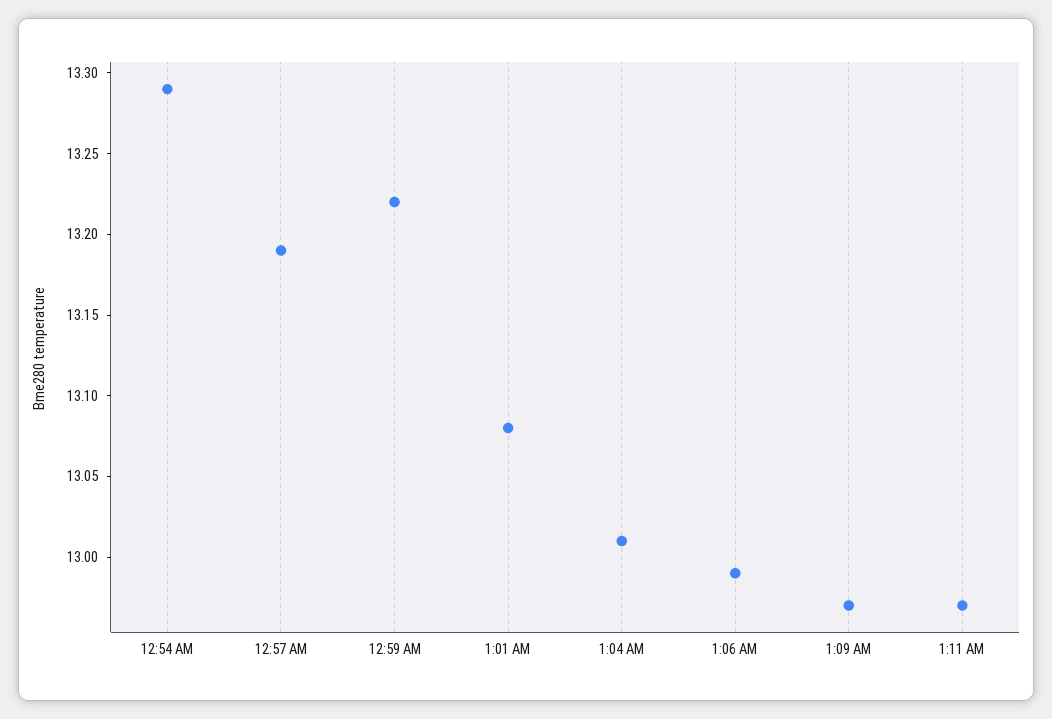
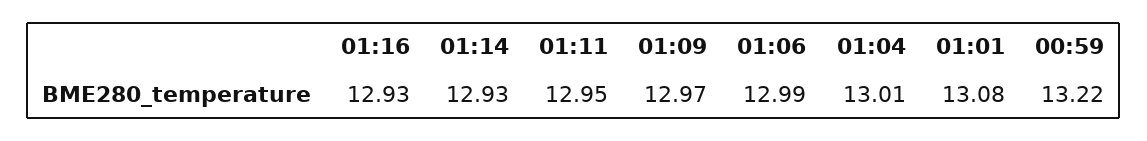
12:54 AM: 13.29 -> none
12:57 AM: 13.19 -> none
1:11 AM: 12.97 -> 12.95
01:16: none -> 12.93
01:14: none -> 12.93

